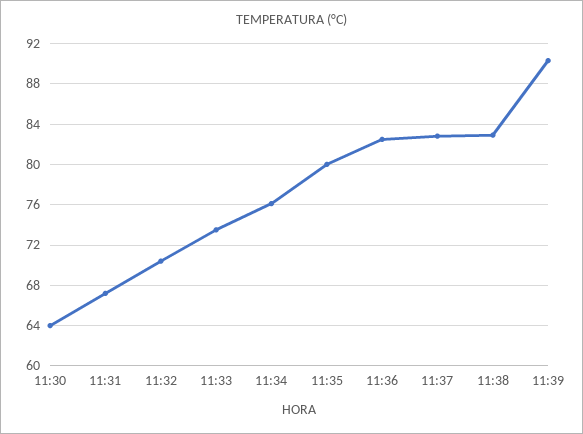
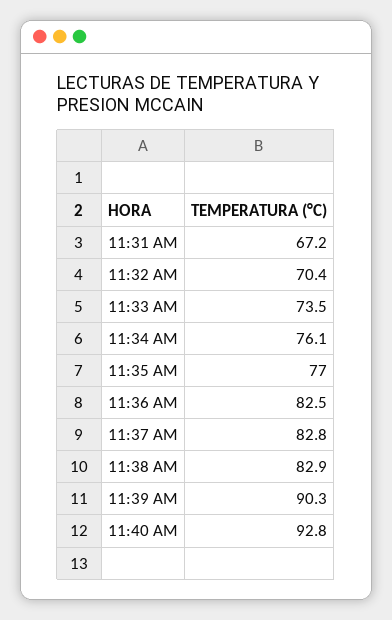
11:30: 64 -> none
11:35: 80 -> 77
11:40 AM: none -> 92.8

